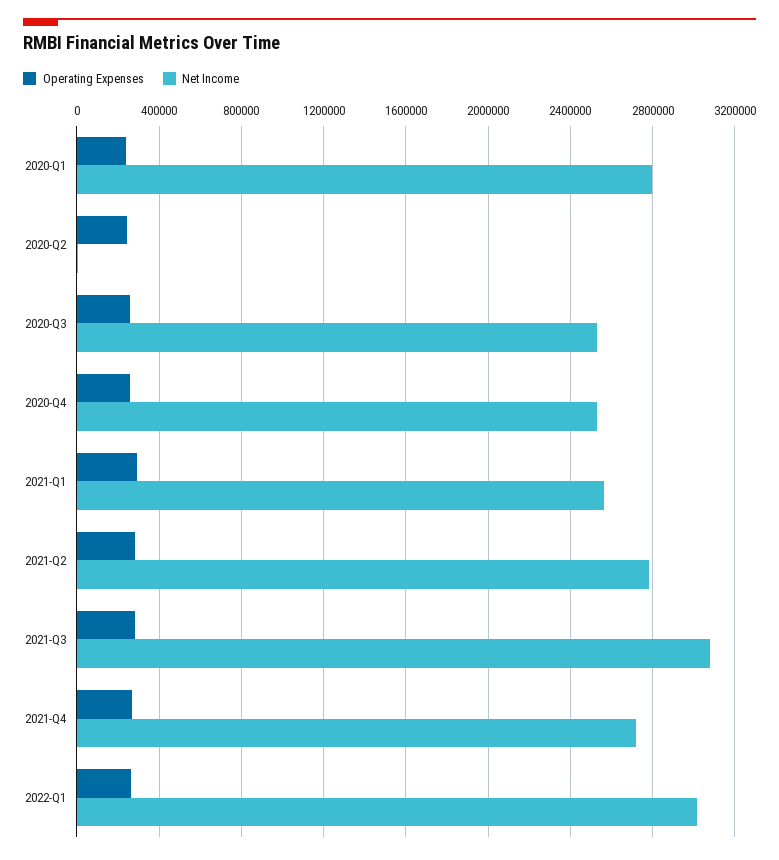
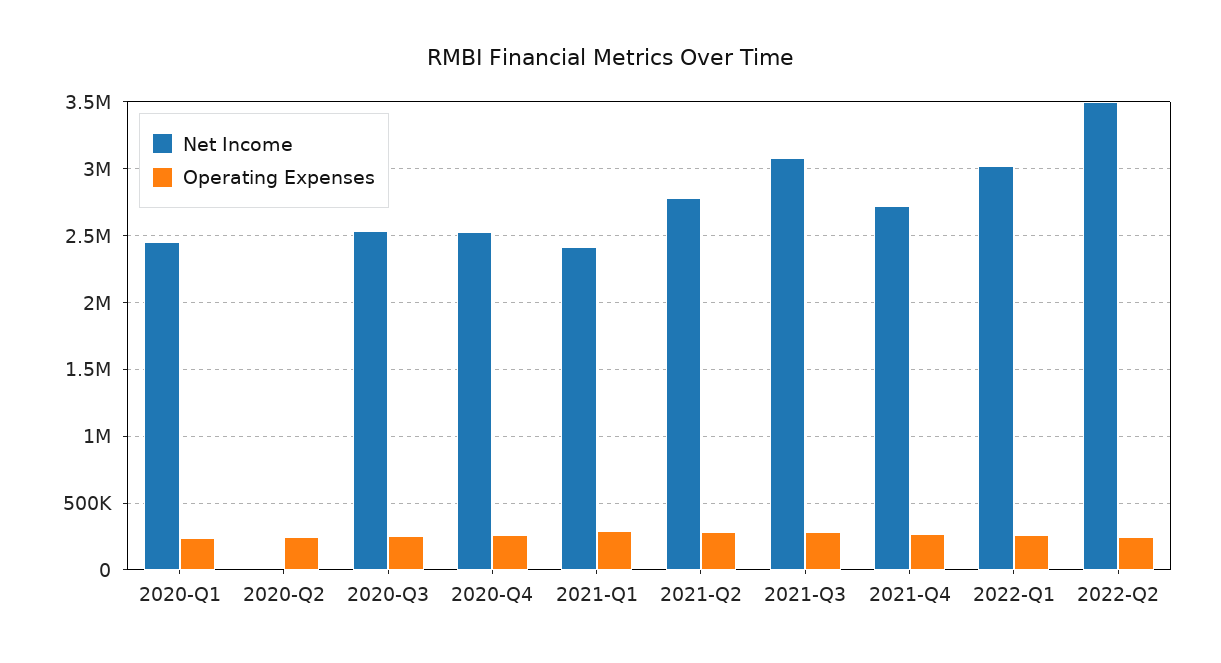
Net Income, 2020-Q1: 2800000 -> 2450000
Net Income, 2021-Q1: 2550000 -> 2400000
Net Income, 2022-Q2: none -> 3500000
Operating Expenses, 2022-Q2: none -> 250000

